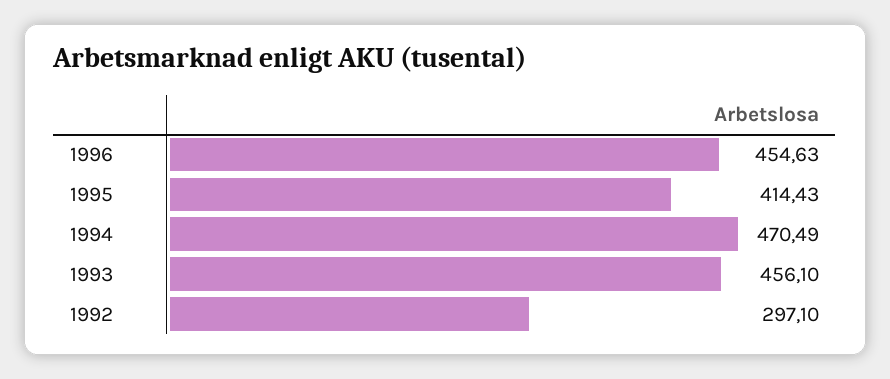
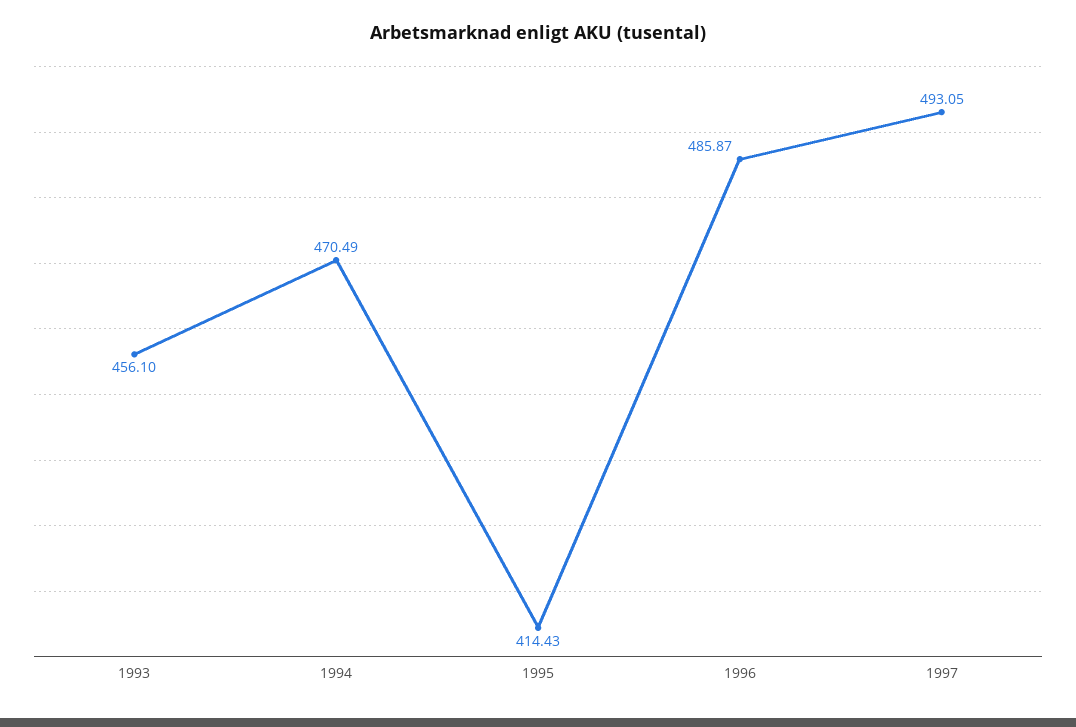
1996: 454.63 -> 485.87
1992: 297.1 -> none
1997: none -> 493.05

